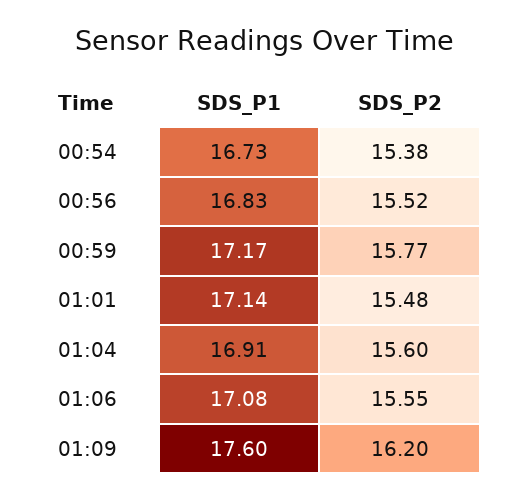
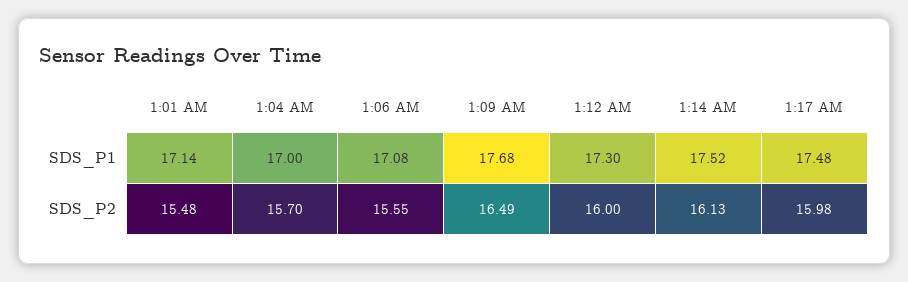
SDS_P1, 00:54: 16.73 -> none
SDS_P2, 00:54: 15.38 -> none
SDS_P1, 00:56: 16.83 -> none
SDS_P2, 00:56: 15.52 -> none
SDS_P1, 00:59: 17.17 -> none
SDS_P2, 00:59: 15.77 -> none
SDS_P1, 01:04: 16.91 -> 17
SDS_P2, 01:04: 15.6 -> 15.7
SDS_P1, 01:09: 17.6 -> 17.68
SDS_P2, 01:09: 16.2 -> 16.49
SDS_P1, 1:12 AM: none -> 17.3
SDS_P1, 1:14 AM: none -> 17.52
SDS_P1, 1:17 AM: none -> 17.48
SDS_P2, 1:12 AM: none -> 16
SDS_P2, 1:14 AM: none -> 16.13
SDS_P2, 1:17 AM: none -> 15.98

